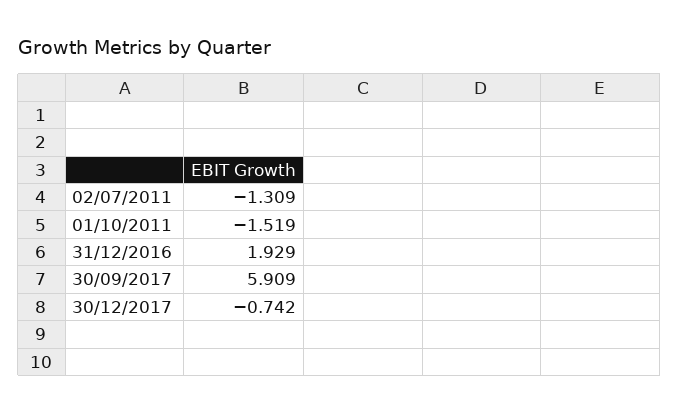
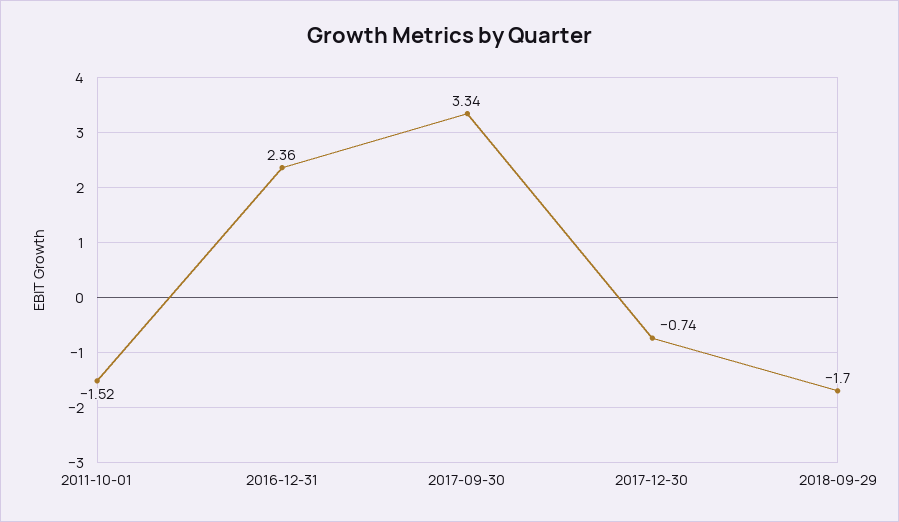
02/07/2011: -1.309 -> none
31/12/2016: 1.929 -> 2.36
30/09/2017: 5.909 -> 3.34
2018-09-29: none -> -1.7

